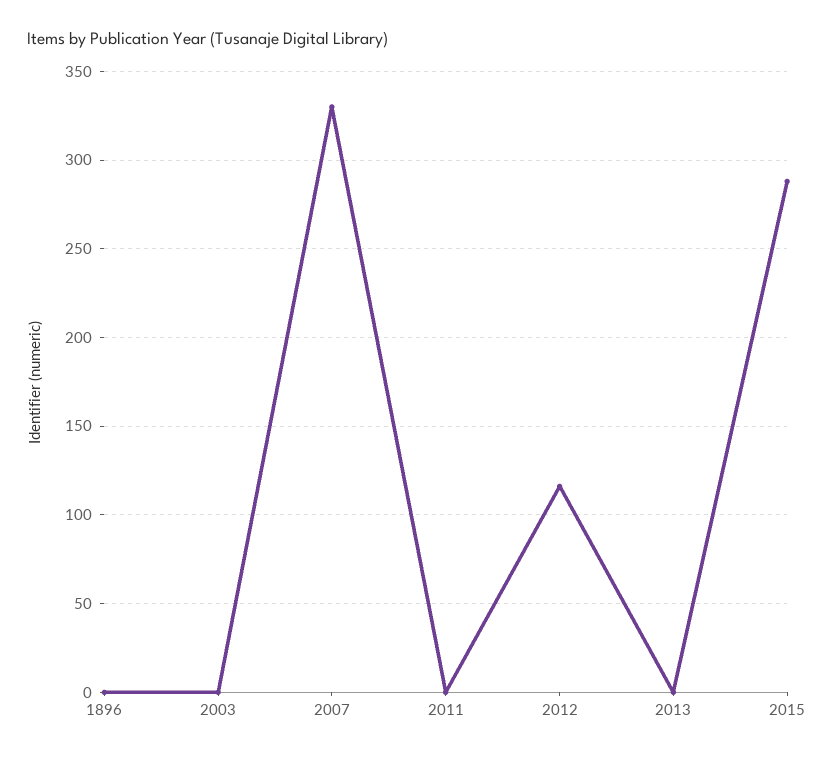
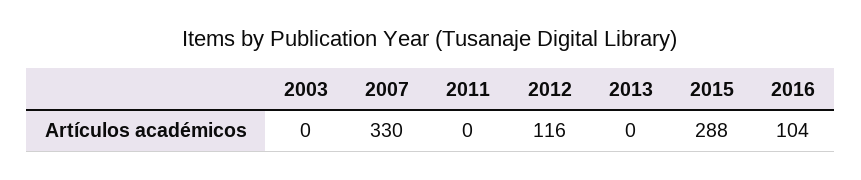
1896: 0 -> none
2016: none -> 104

